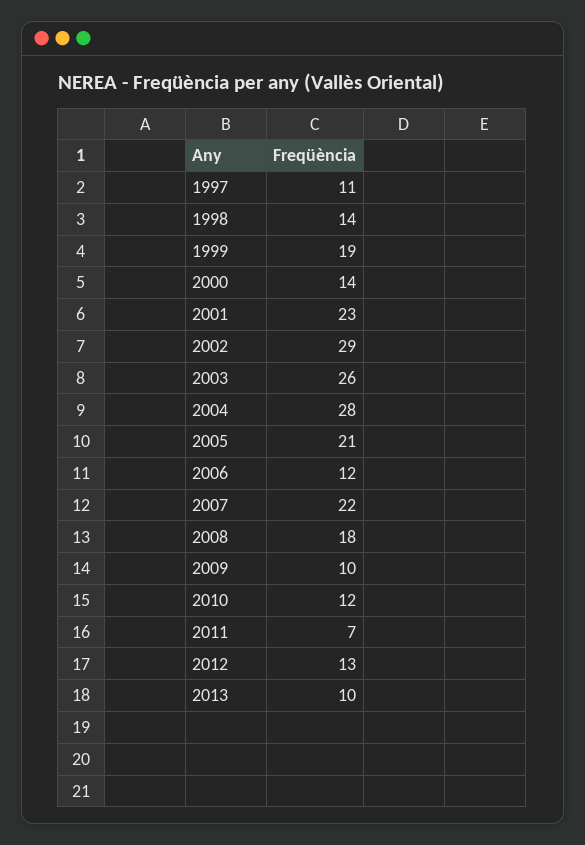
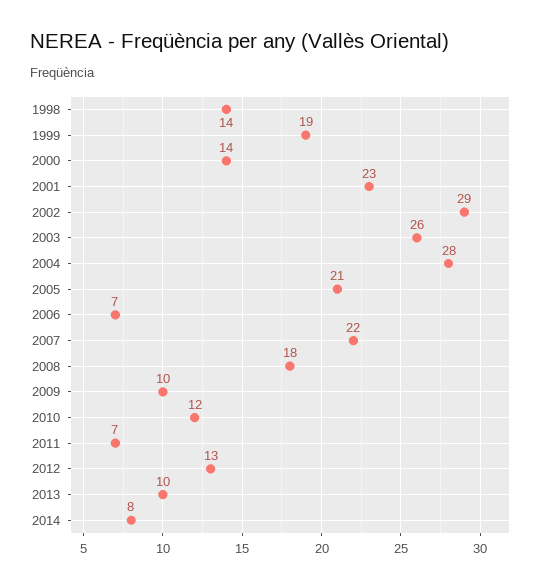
1997: 11 -> none
2006: 12 -> 7
2014: none -> 8

